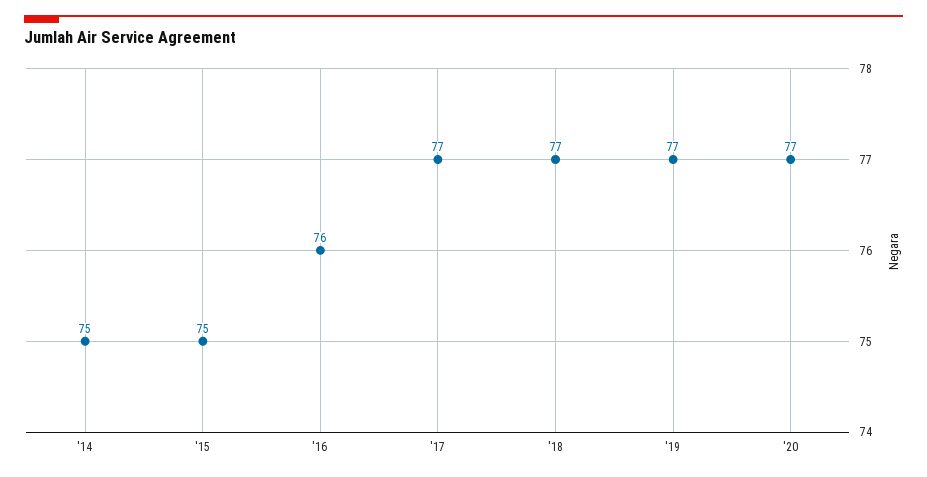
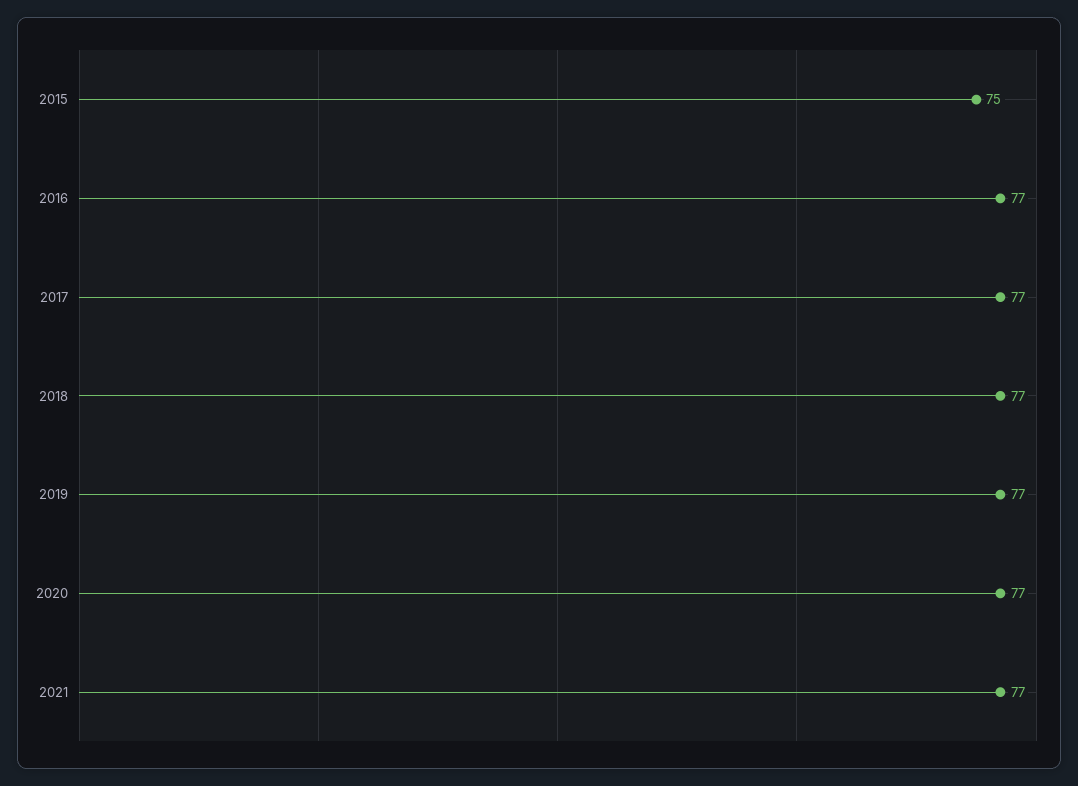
'14: 75 -> none
'16: 76 -> 77
2021: none -> 77

